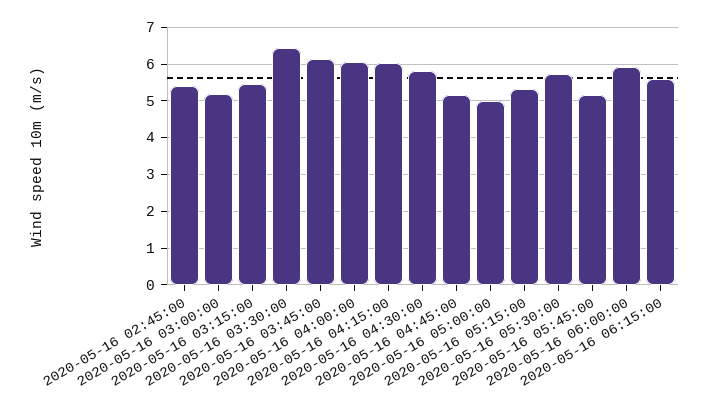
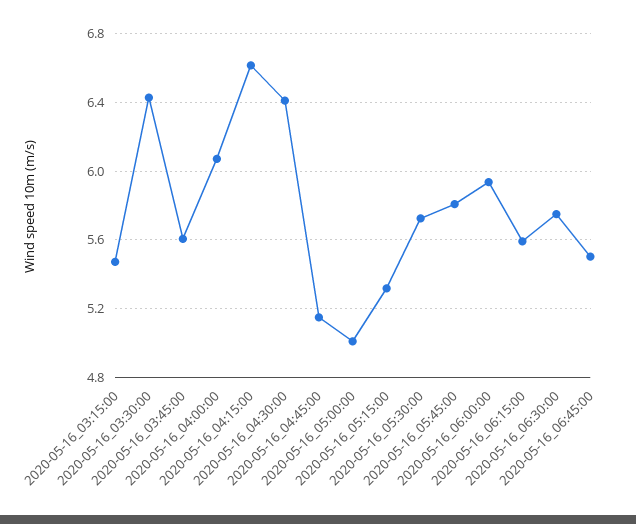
2020-05-16 02:45:00: 5.4 -> none
2020-05-16 03:00:00: 5.2 -> none
2020-05-16 03:45:00: 6.2 -> 5.6
2020-05-16 04:15:00: 6 -> 6.6
2020-05-16 04:30:00: 5.8 -> 6.4
2020-05-16 05:45:00: 5.2 -> 5.8
2020-05-16_06:30:00: none -> 5.75
2020-05-16_06:45:00: none -> 5.5

